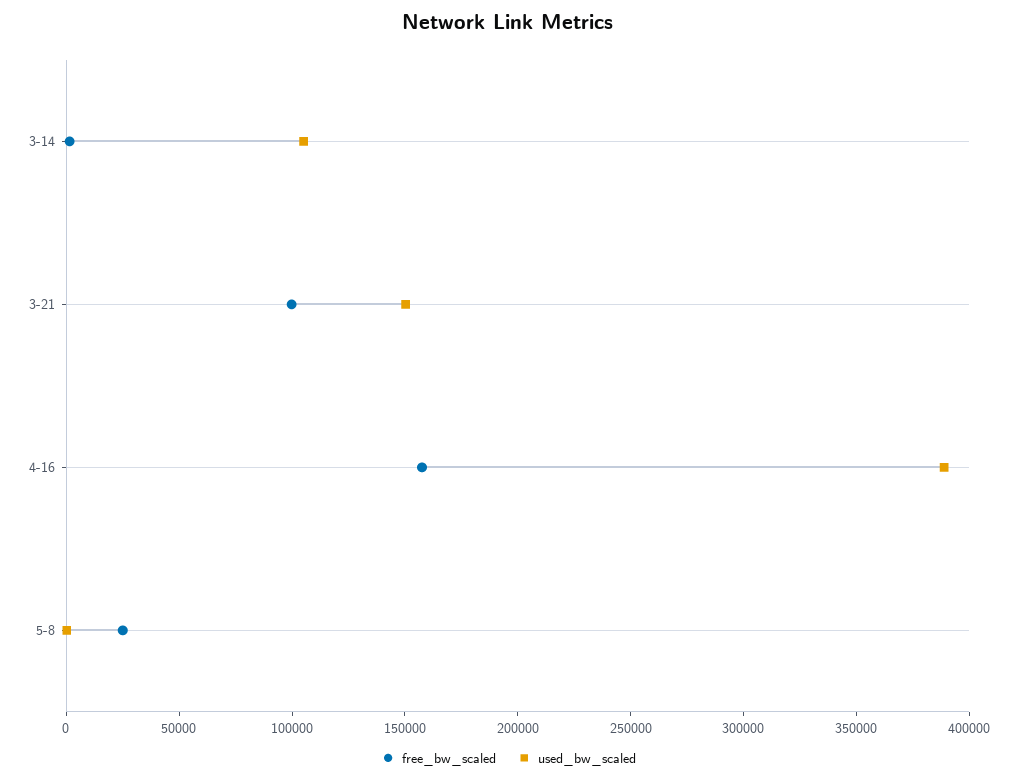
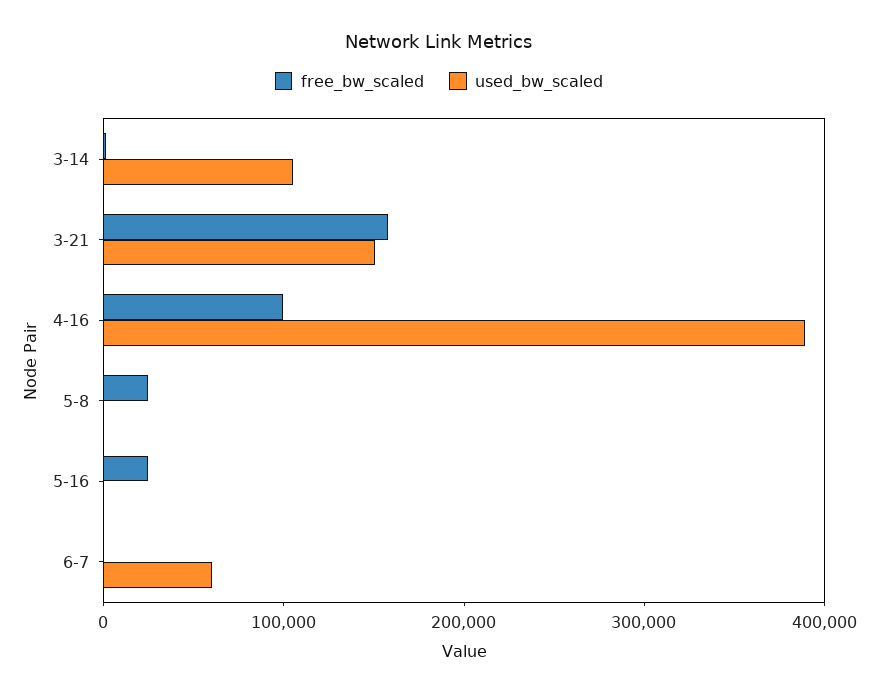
free_bw_scaled, 3-21: 100000 -> 160000
free_bw_scaled, 4-16: 160000 -> 100000
free_bw_scaled, 5-16: none -> 20000
used_bw_scaled, 5-16: none -> 0
free_bw_scaled, 6-7: none -> 0
used_bw_scaled, 6-7: none -> 60000

